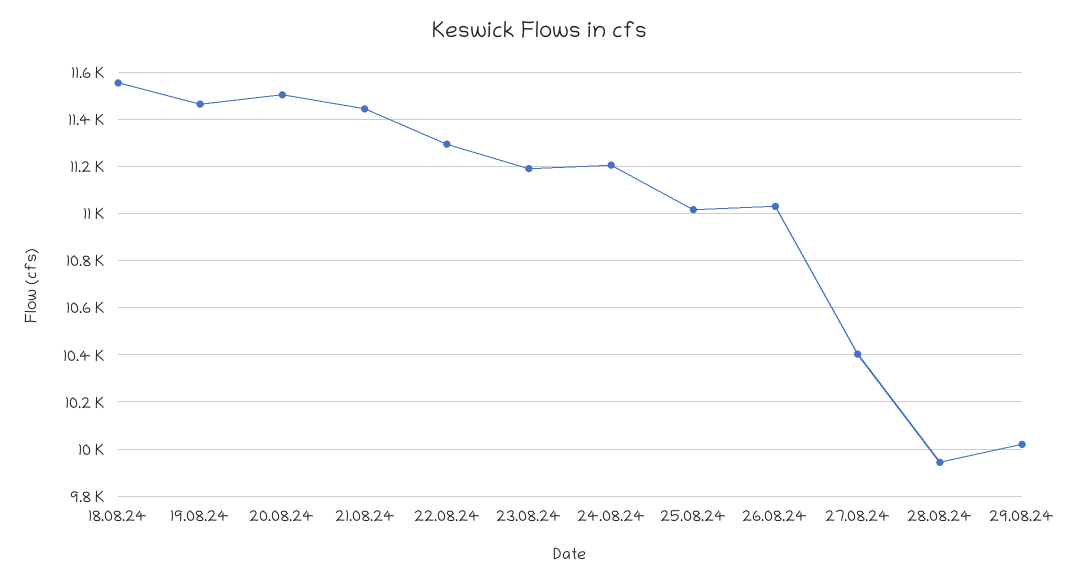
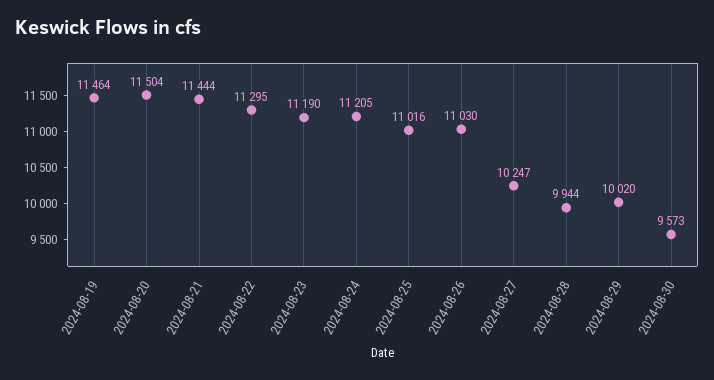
18.08.24: 11550 -> none
27.08.24: 10400 -> 10247
2024-08-30: none -> 9573

